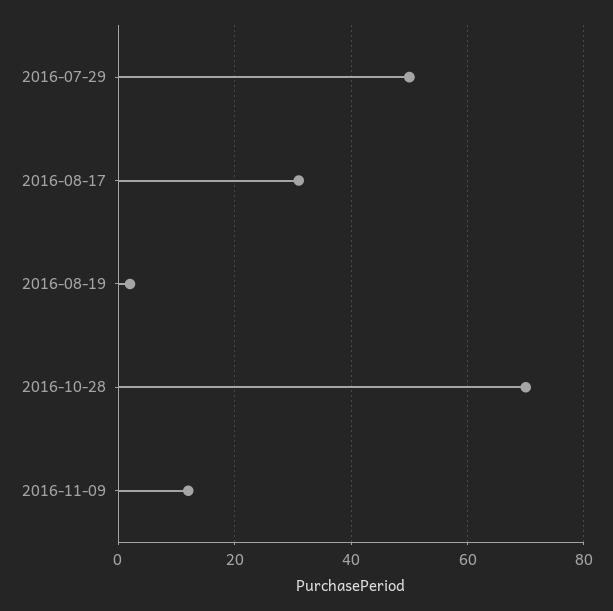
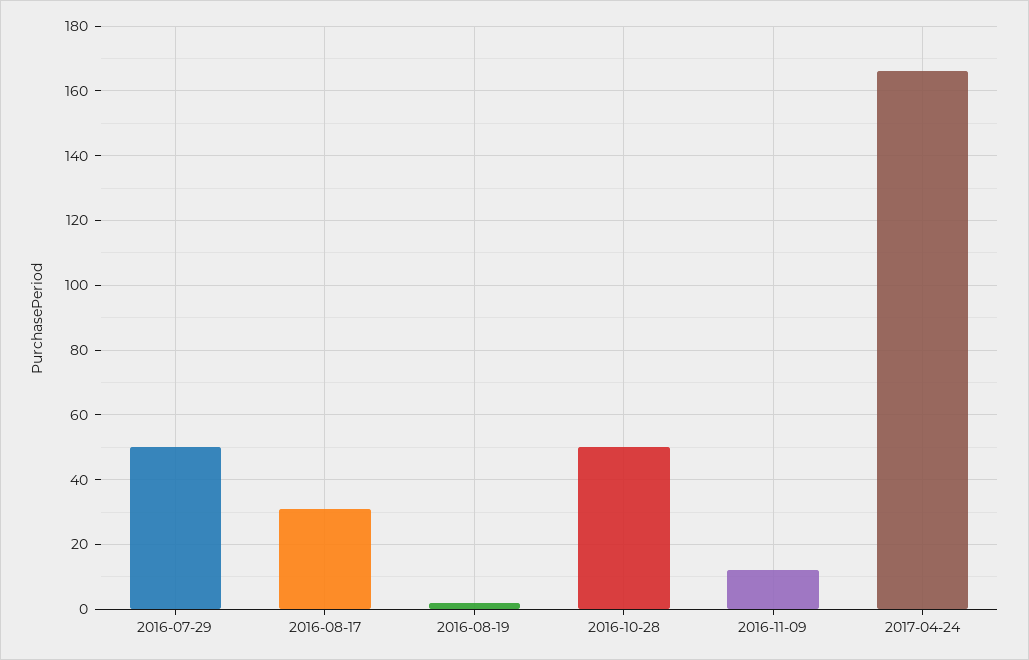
2016-10-28: 70 -> 50
2017-04-24: none -> 165

